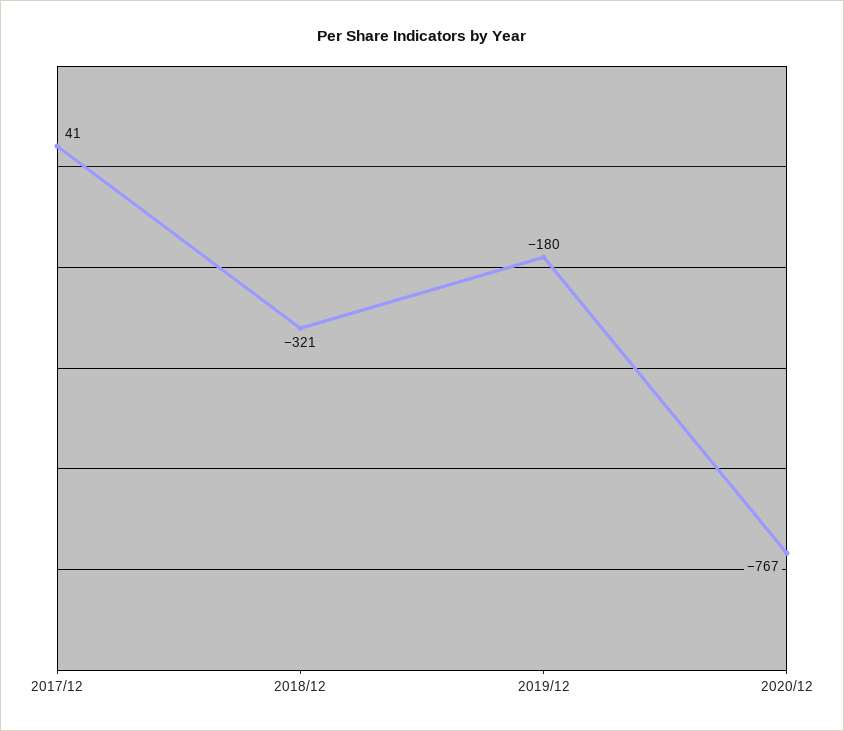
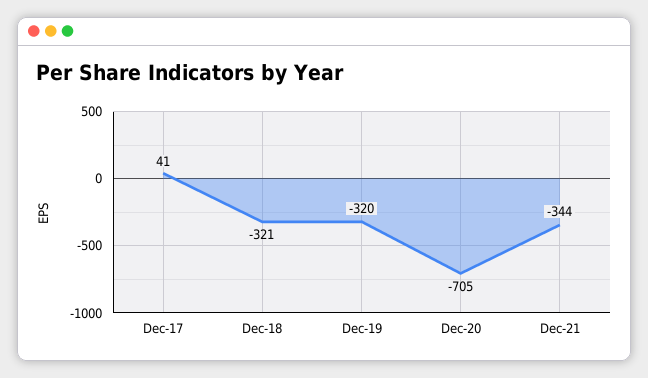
2019/12: -180 -> -320
2020/12: -767 -> -705
Dec-21: none -> -344

